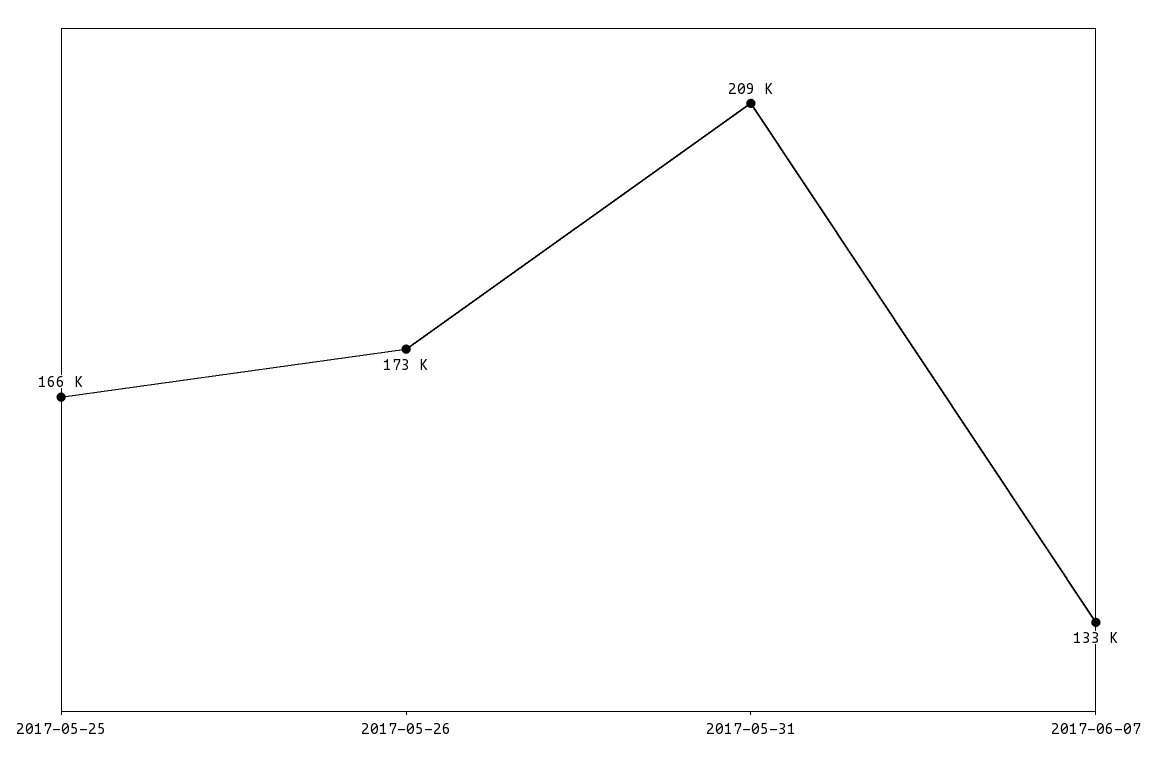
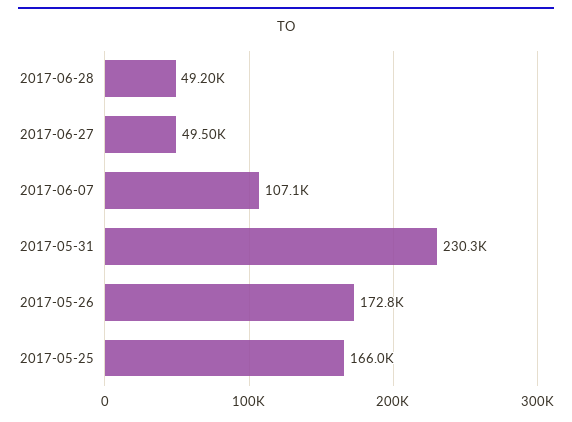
2017-05-31: 209000 -> 230300
2017-06-07: 133000 -> 107100
2017-06-28: none -> 49200
2017-06-27: none -> 49500

